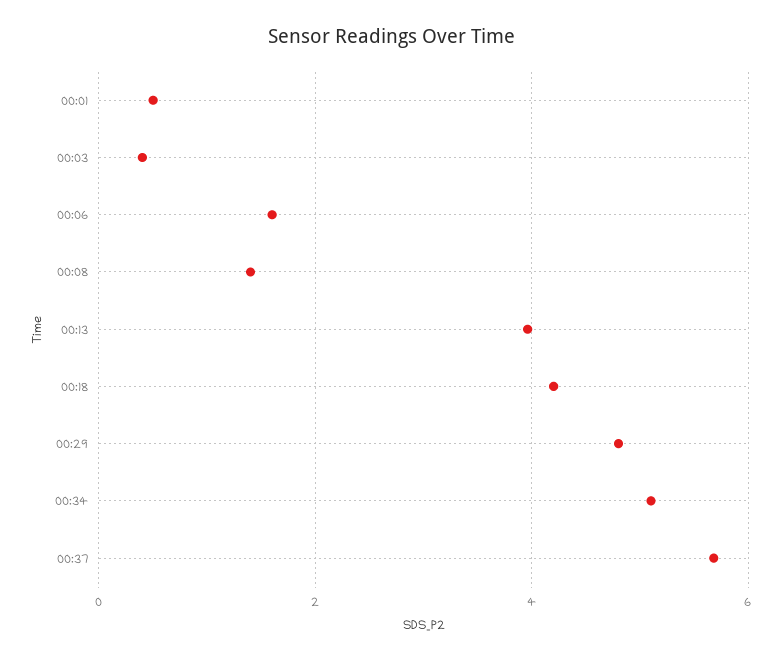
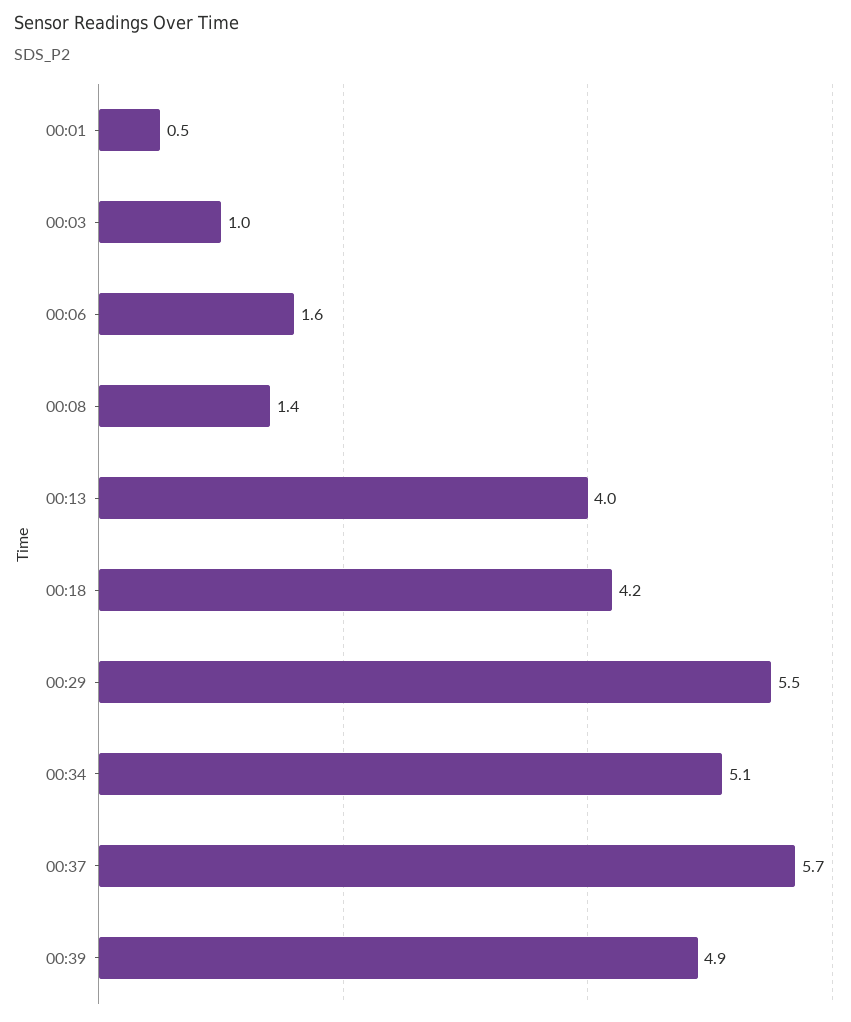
00:03: 0.4 -> 1
00:29: 4.8 -> 5.5
00:39: none -> 4.9

